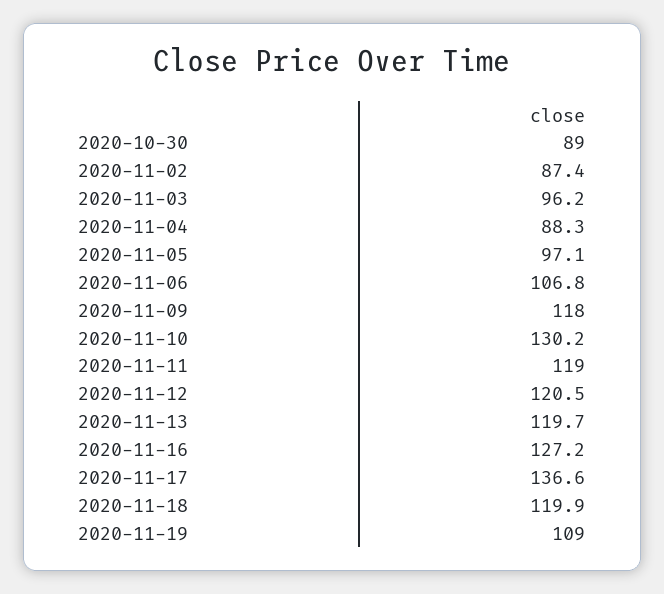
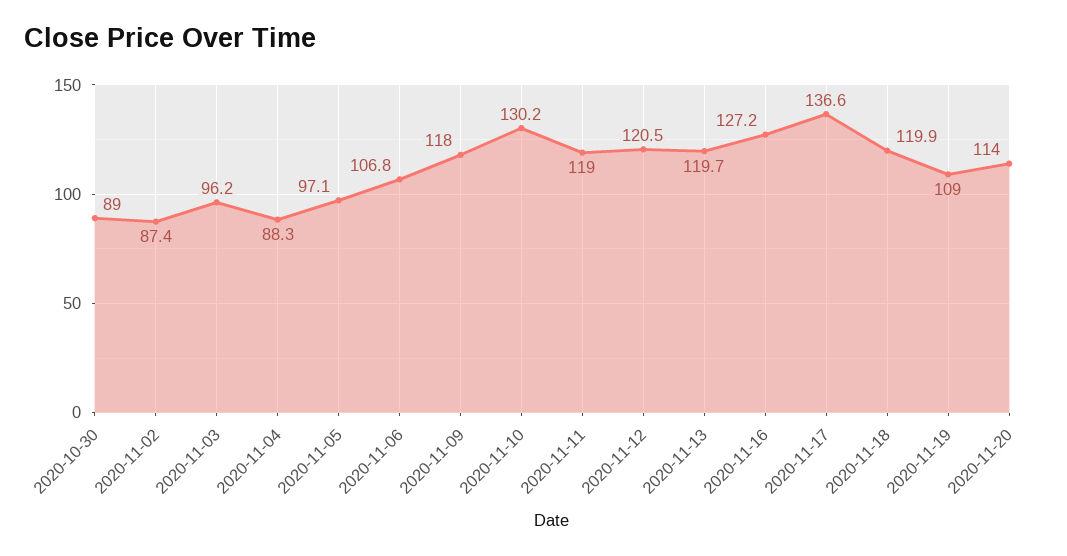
2020-11-20: none -> 114

